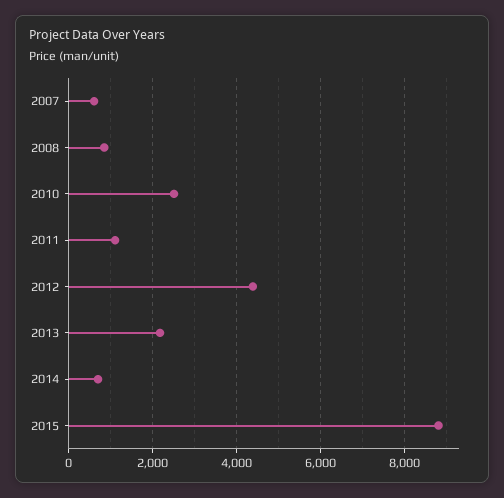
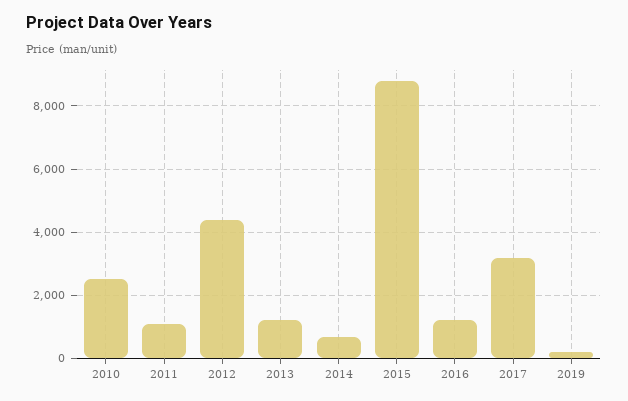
2007: 600 -> none
2008: 800 -> none
2013: 2200 -> 1200
2016: none -> 1200
2017: none -> 3200
2019: none -> 200

